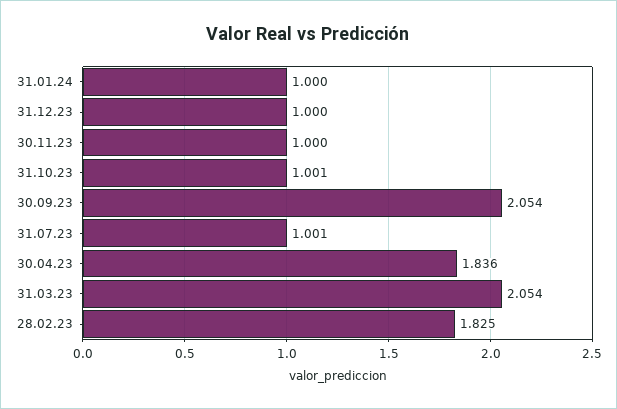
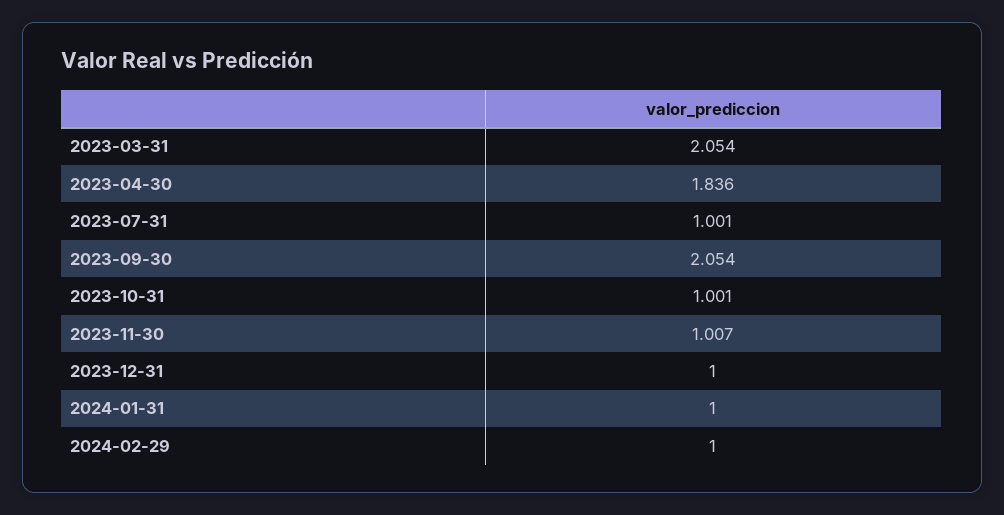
30.11.23: 1 -> 1.007
28.02.23: 1.825 -> none
2024-02-29: none -> 1

